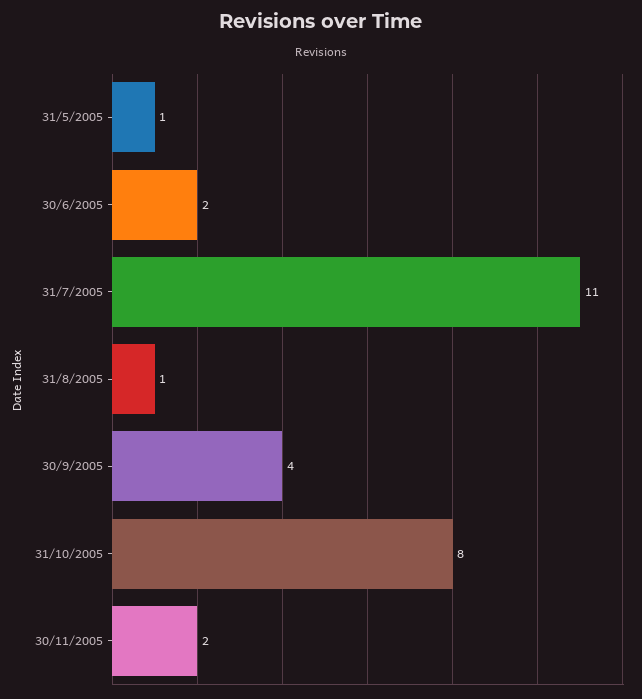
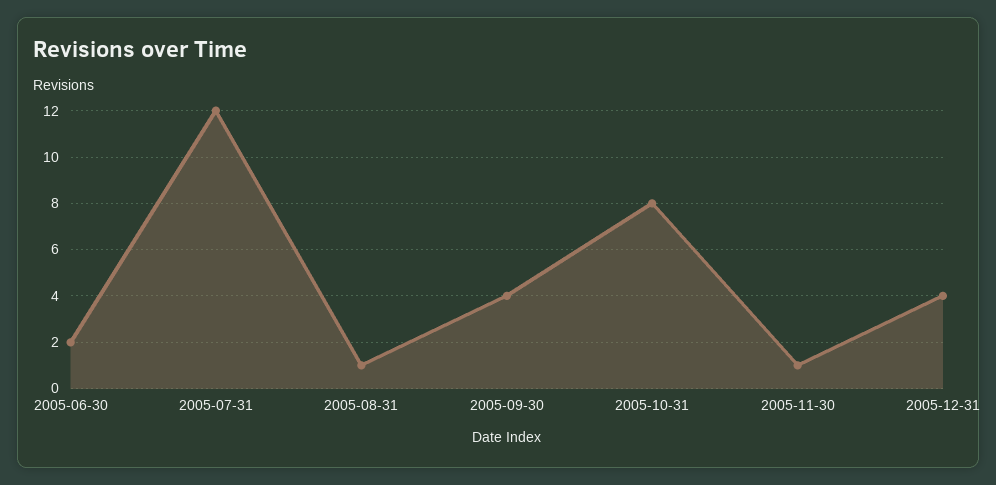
31/5/2005: 1 -> none
31/7/2005: 11 -> 12
30/11/2005: 2 -> 1
2005-12-31: none -> 4

